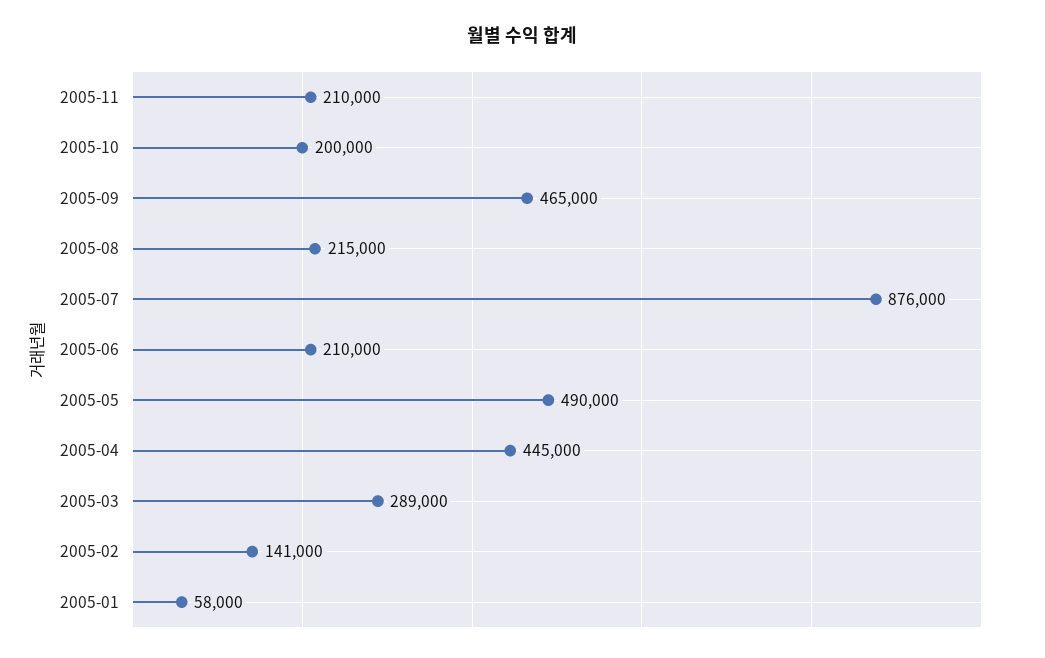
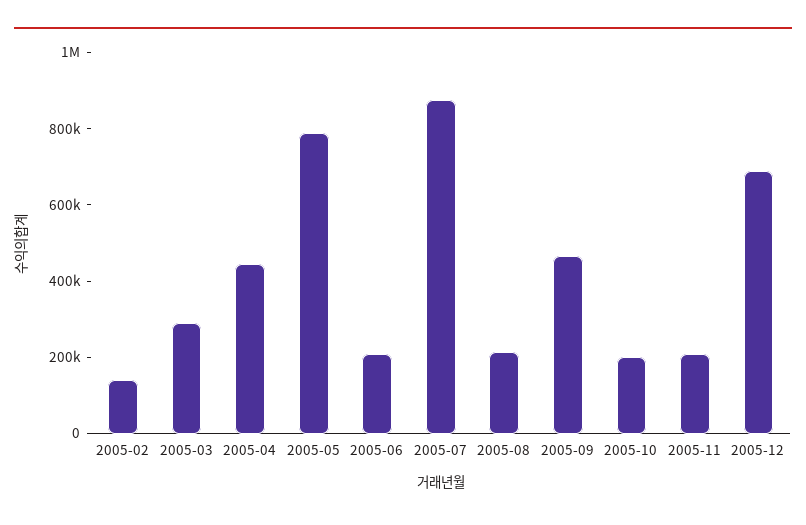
2005-05: 490000 -> 800000
2005-01: 58000 -> none
2005-12: none -> 700000

